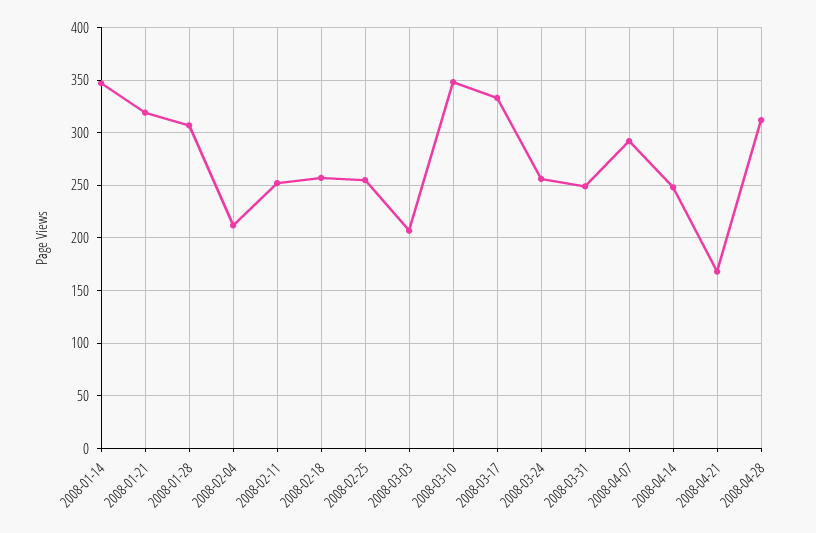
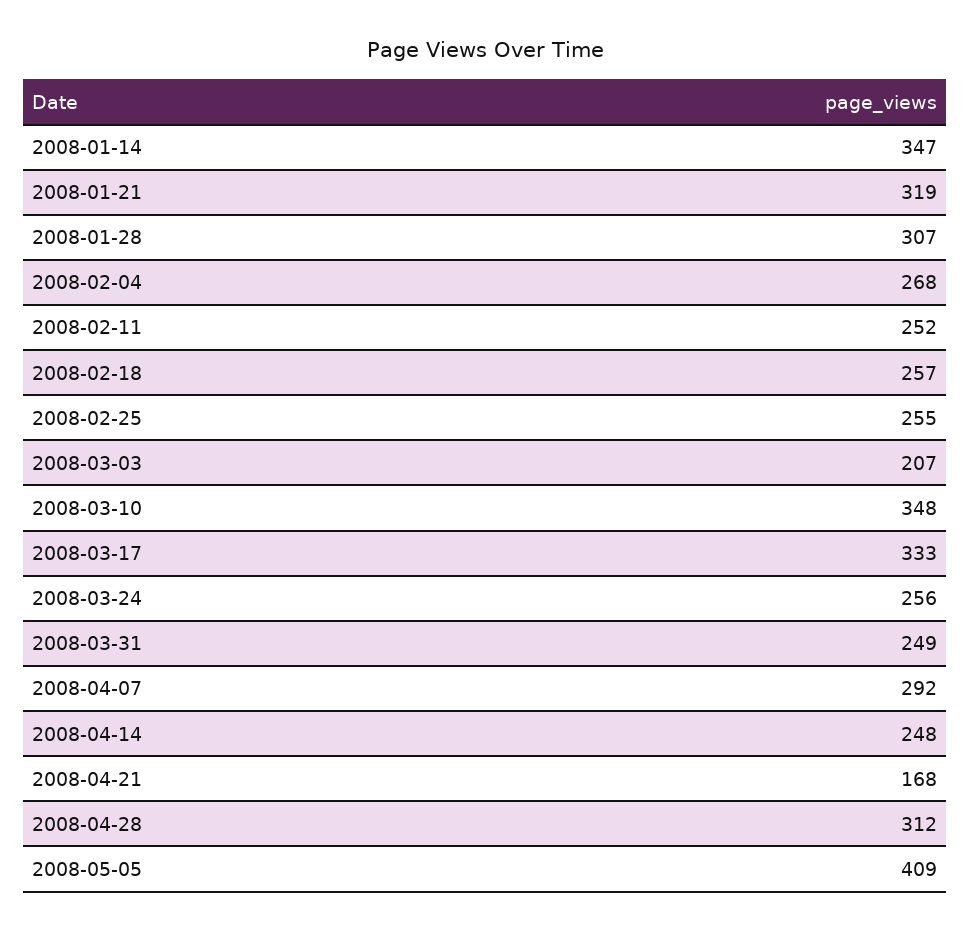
2008-02-04: 210 -> 268
2008-05-05: none -> 409

